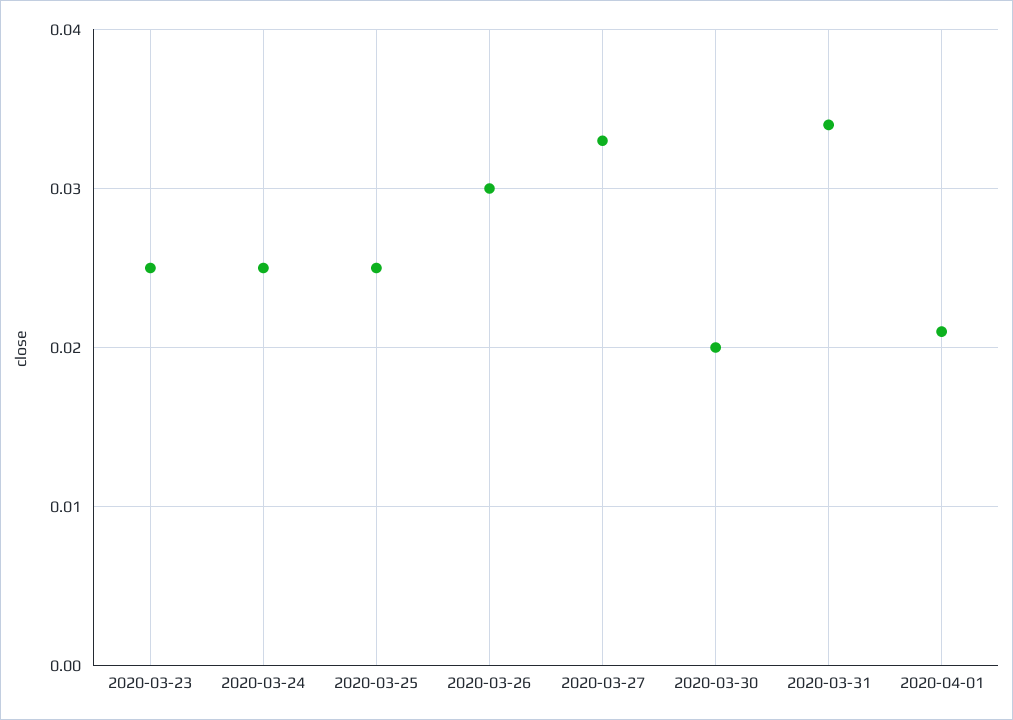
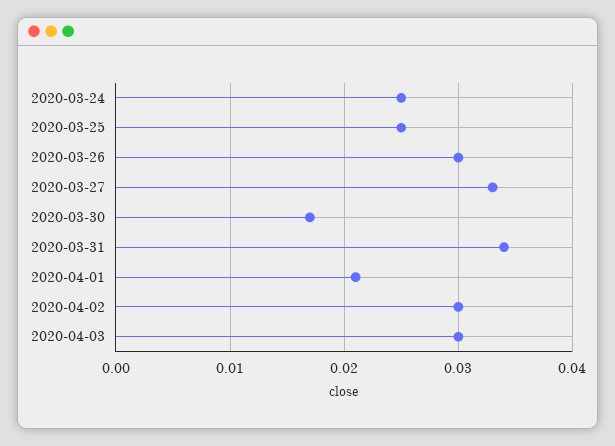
2020-03-23: 0.025 -> none
2020-03-30: 0.02 -> 0.017
2020-04-02: none -> 0.03
2020-04-03: none -> 0.03

